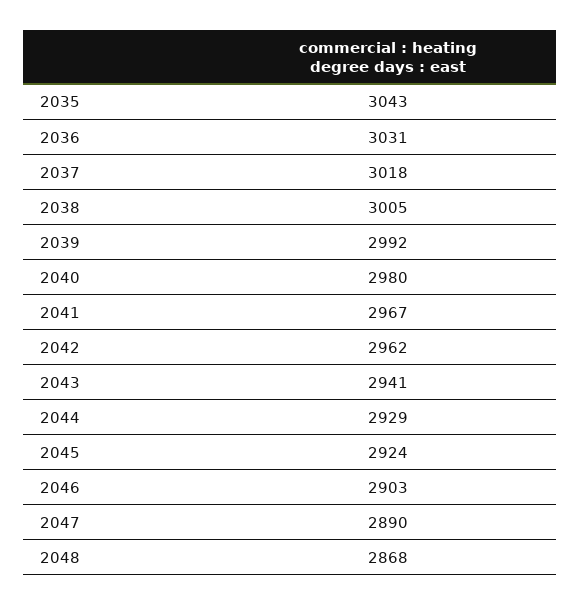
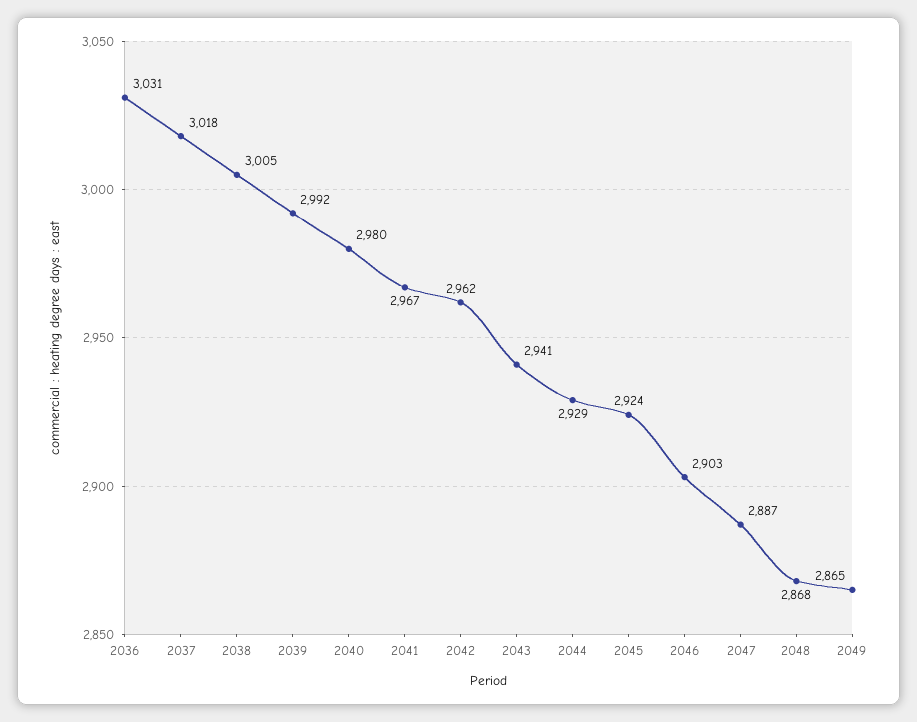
2035: 3043 -> none
2047: 2890 -> 2887
2049: none -> 2865

